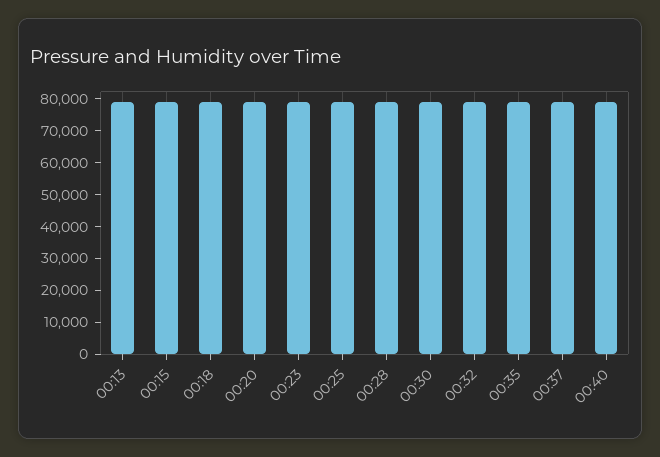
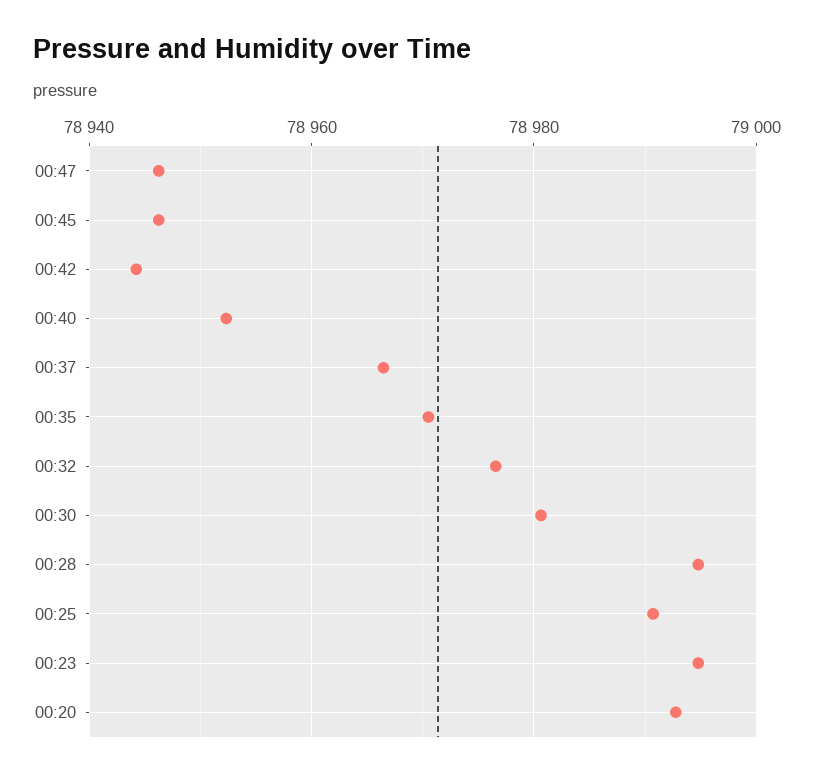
00:13: 80000 -> none
00:15: 80000 -> none
00:18: 80000 -> none
00:47: none -> 78946
00:45: none -> 78946
00:42: none -> 78944

